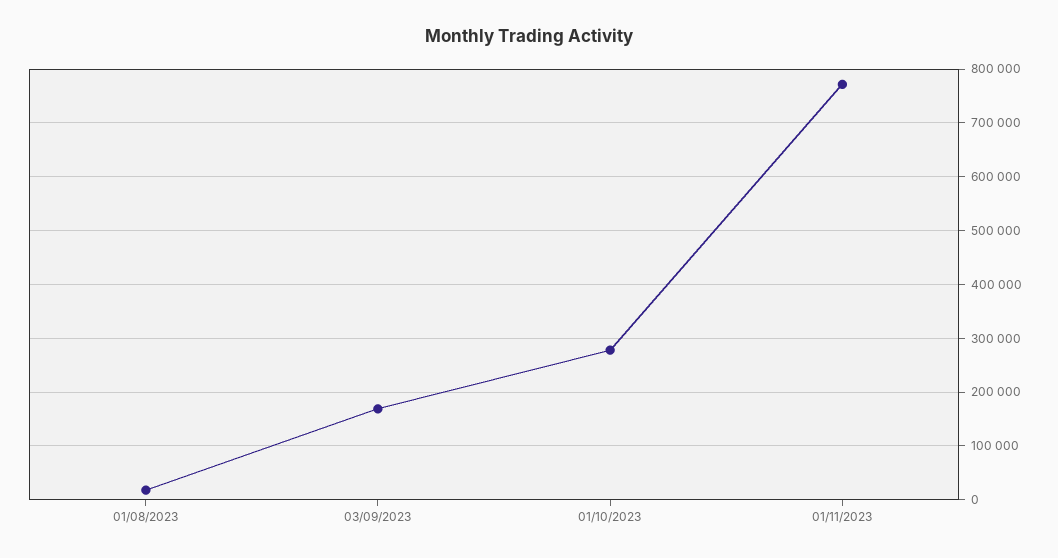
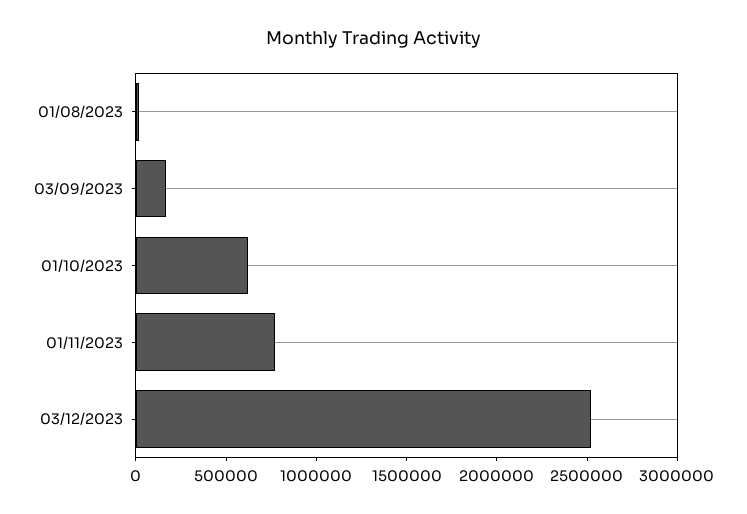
01/10/2023: 280000 -> 600000
03/12/2023: none -> 2500000

